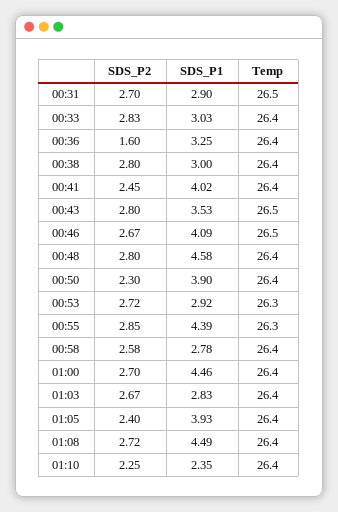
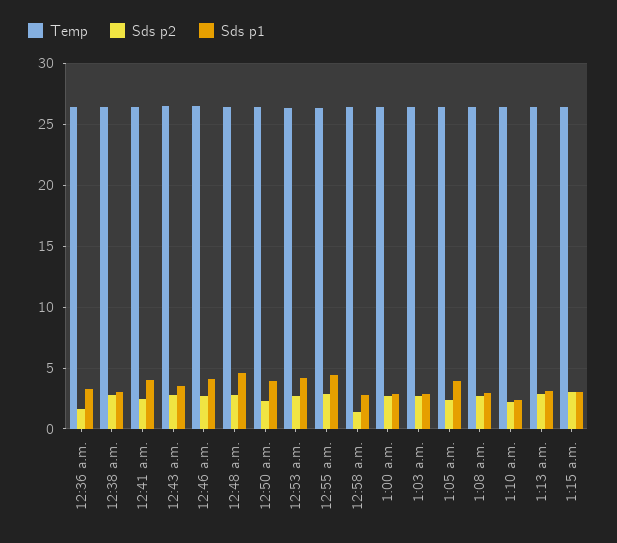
SDS_P2, 00:31: 2.7 -> none
SDS_P1, 00:31: 2.9 -> none
Temp, 00:31: 26.5 -> none
SDS_P2, 00:33: 2.83 -> none
SDS_P1, 00:33: 3.03 -> none
Temp, 00:33: 26.4 -> none
SDS_P1, 00:53: 2.92 -> 4
SDS_P2, 00:58: 2.58 -> 1.5
SDS_P1, 01:00: 4.46 -> 3
SDS_P1, 01:08: 4.49 -> 3
Temp, 1:13 a.m.: none -> 26.5
SDS_P2, 1:13 a.m.: none -> 3
SDS_P1, 1:13 a.m.: none -> 3
Temp, 1:15 a.m.: none -> 26.5
SDS_P2, 1:15 a.m.: none -> 3
SDS_P1, 1:15 a.m.: none -> 3

